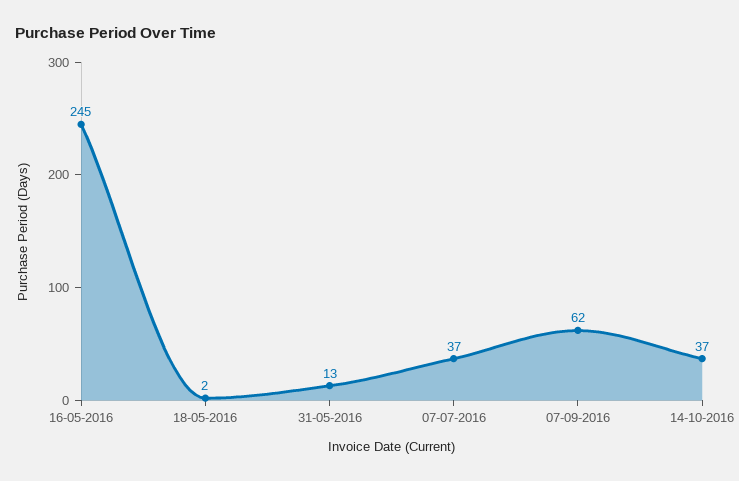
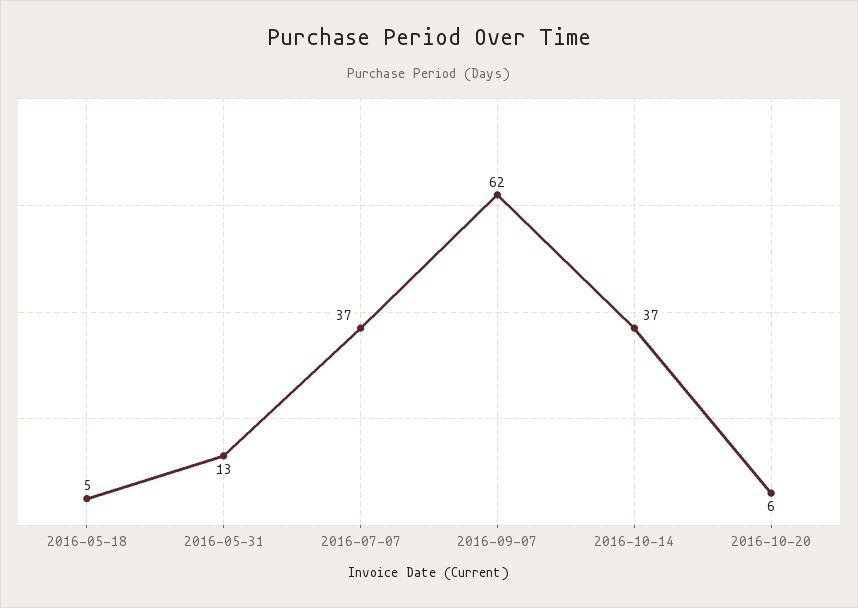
16-05-2016: 245 -> none
18-05-2016: 2 -> 5
2016-10-20: none -> 6

